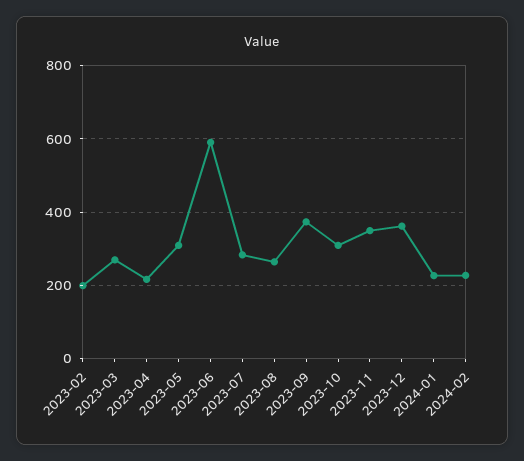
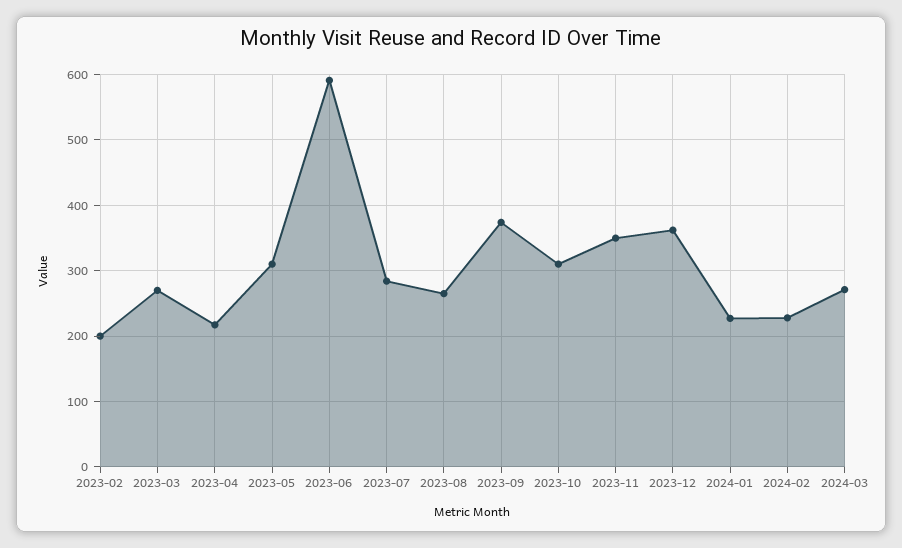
2024-03: none -> 270

